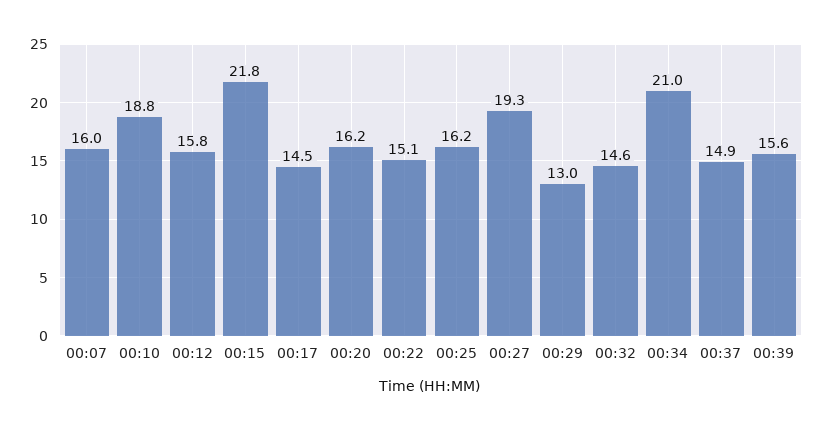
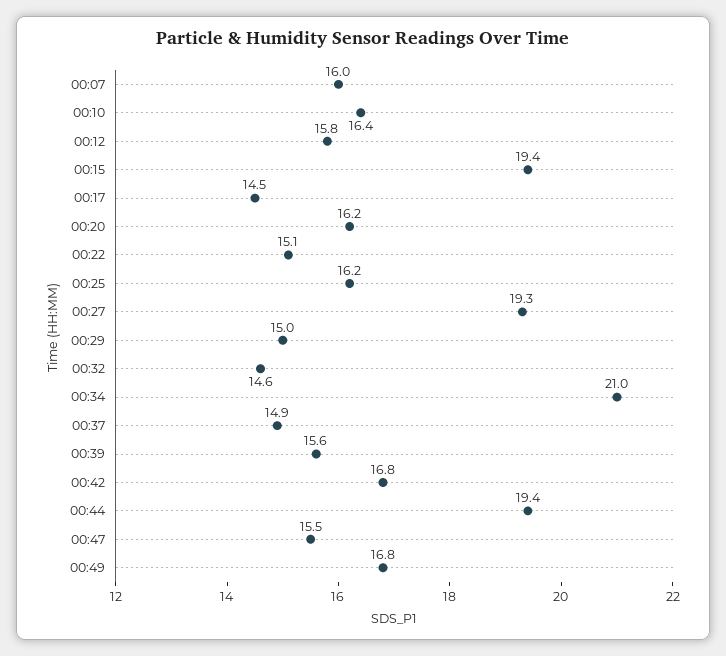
00:10: 18.8 -> 16.4
00:15: 21.8 -> 19.4
00:29: 13 -> 15
00:42: none -> 16.8
00:44: none -> 19.4
00:47: none -> 15.5
00:49: none -> 16.8

